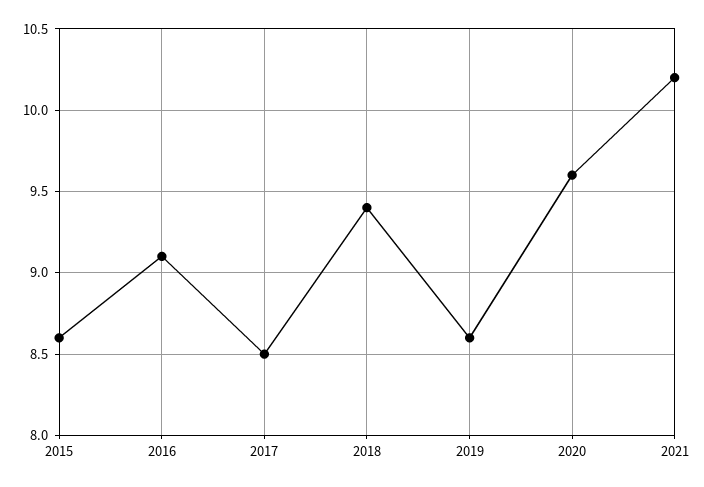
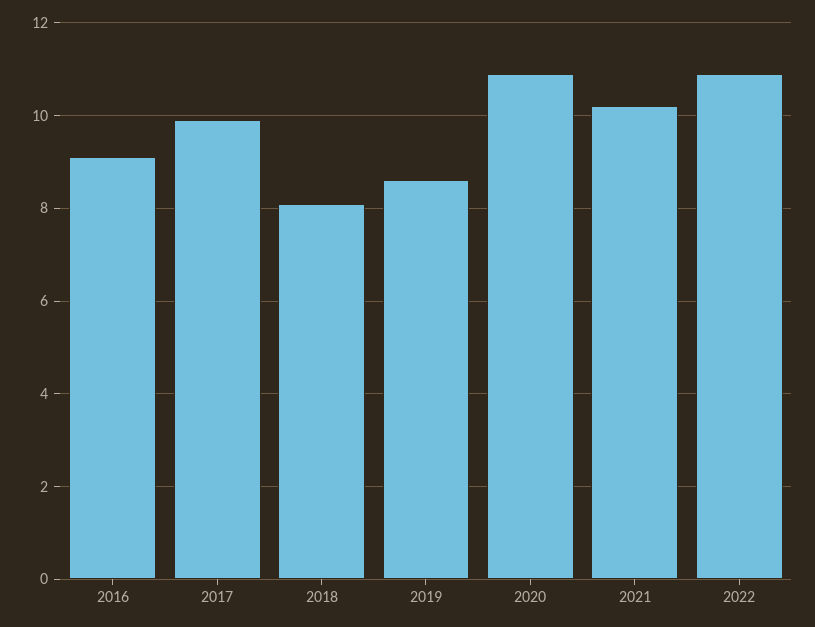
2015: 8.6 -> none
2017: 8.5 -> 10
2018: 9.4 -> 8
2020: 9.6 -> 11
2022: none -> 11

